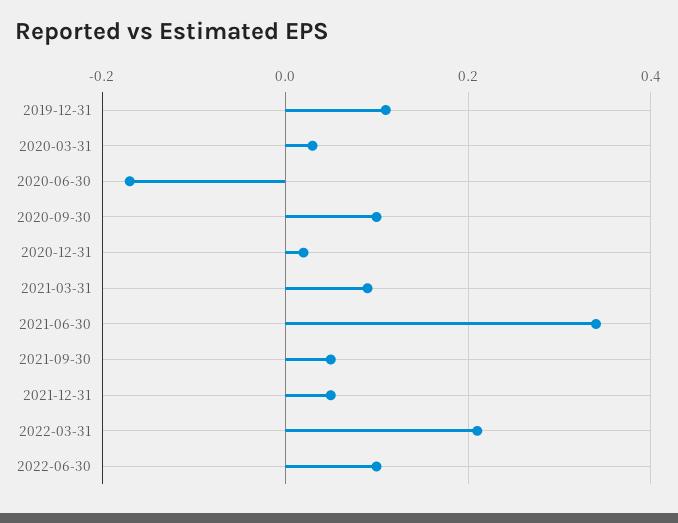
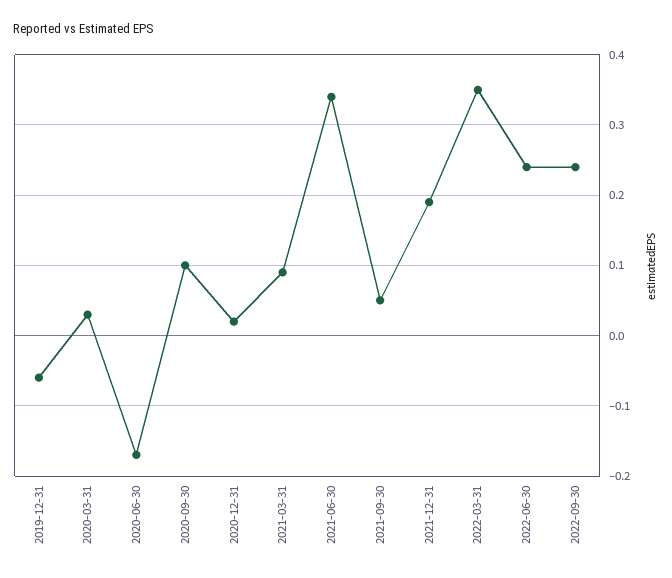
2019-12-31: 0.1 -> -0.06
2021-12-31: 0.05 -> 0.19
2022-03-31: 0.2 -> 0.35
2022-06-30: 0.1 -> 0.24
2022-09-30: none -> 0.24

